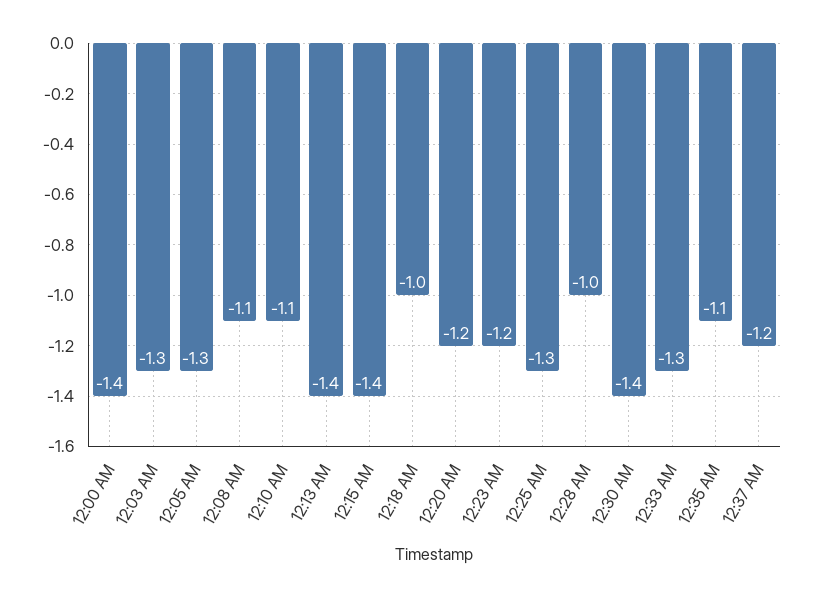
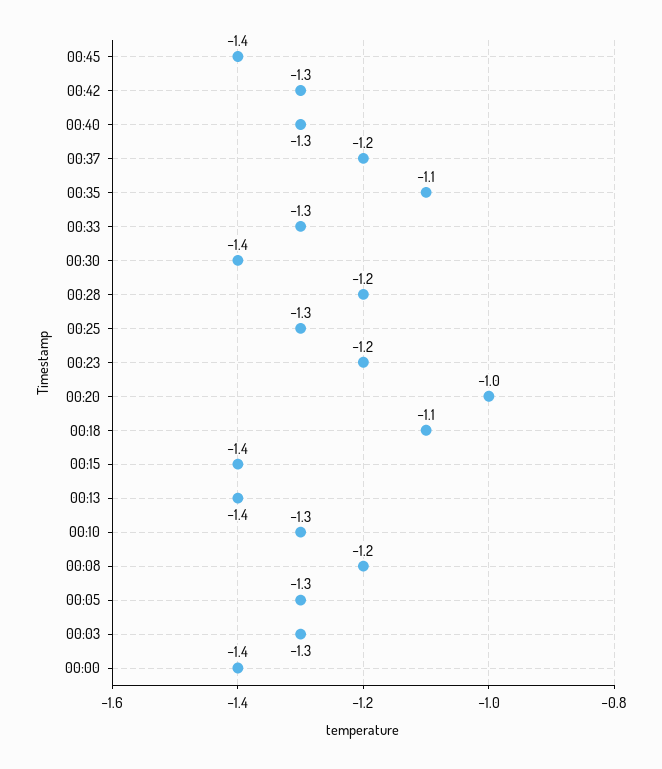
12:08 AM: -1.1 -> -1.2
12:10 AM: -1.1 -> -1.3
12:18 AM: -1 -> -1.1
12:20 AM: -1.2 -> -1
12:28 AM: -1 -> -1.2
00:45: none -> -1.4
00:42: none -> -1.3
00:40: none -> -1.3

